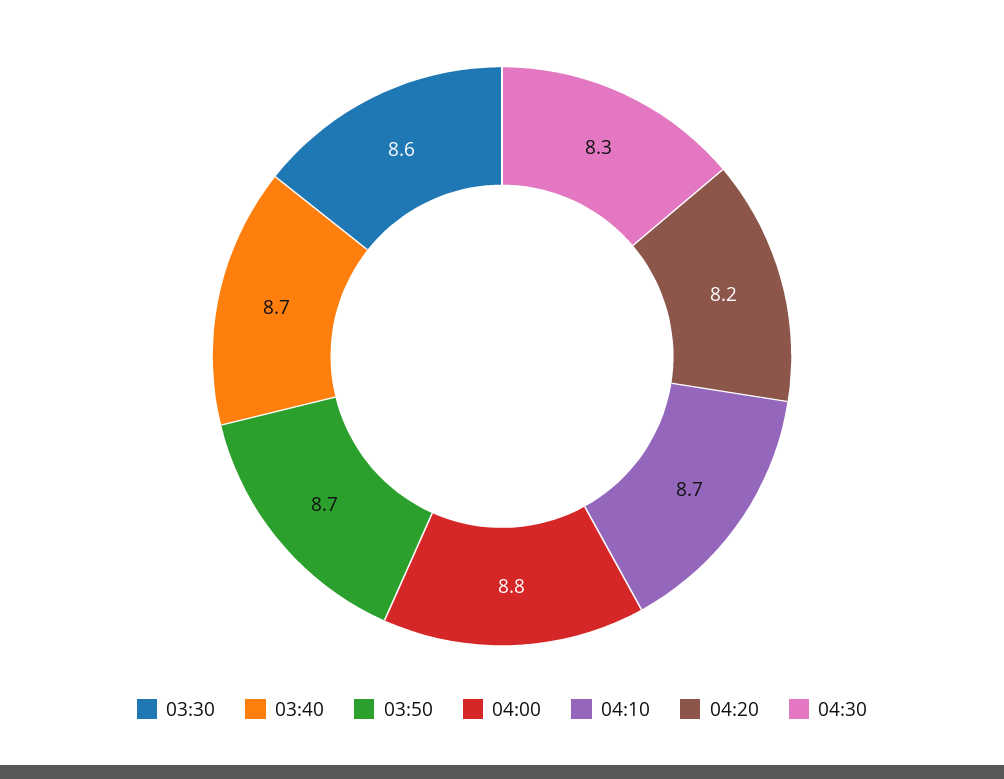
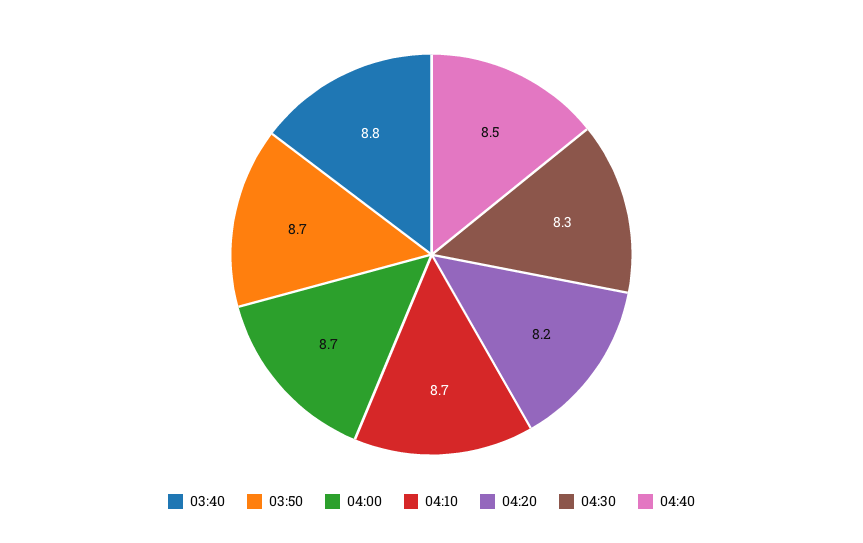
03:30: 8.6 -> none
03:40: 8.7 -> 8.8
04:00: 8.8 -> 8.7
04:40: none -> 8.5

